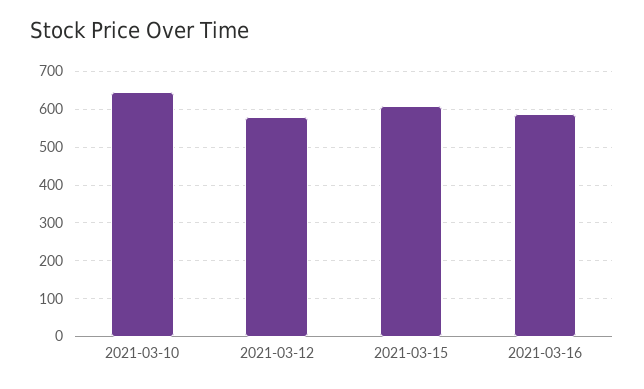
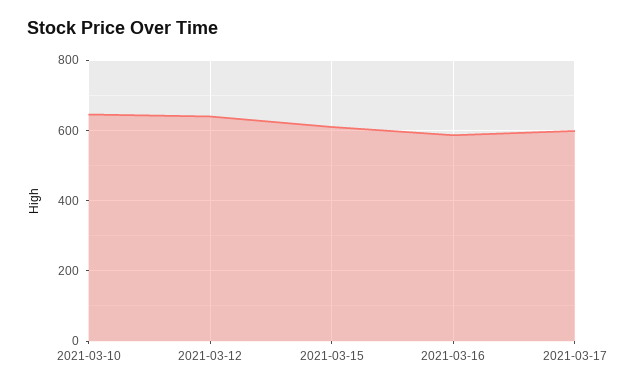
2021-03-12: 580 -> 640
2021-03-17: none -> 600

